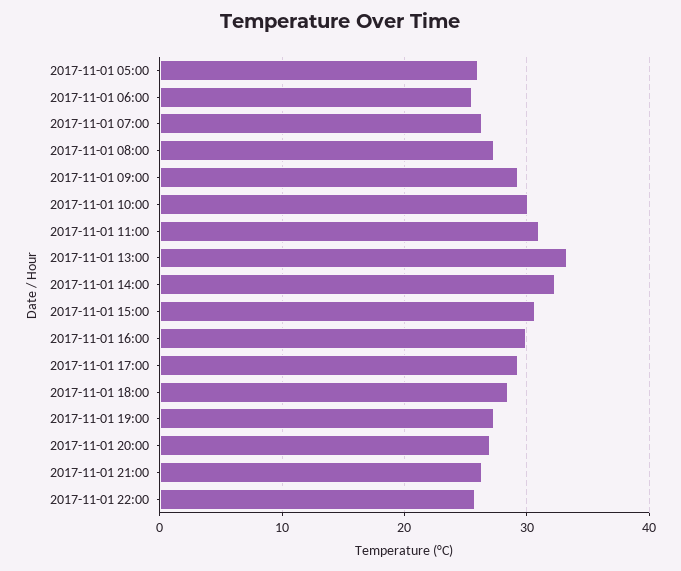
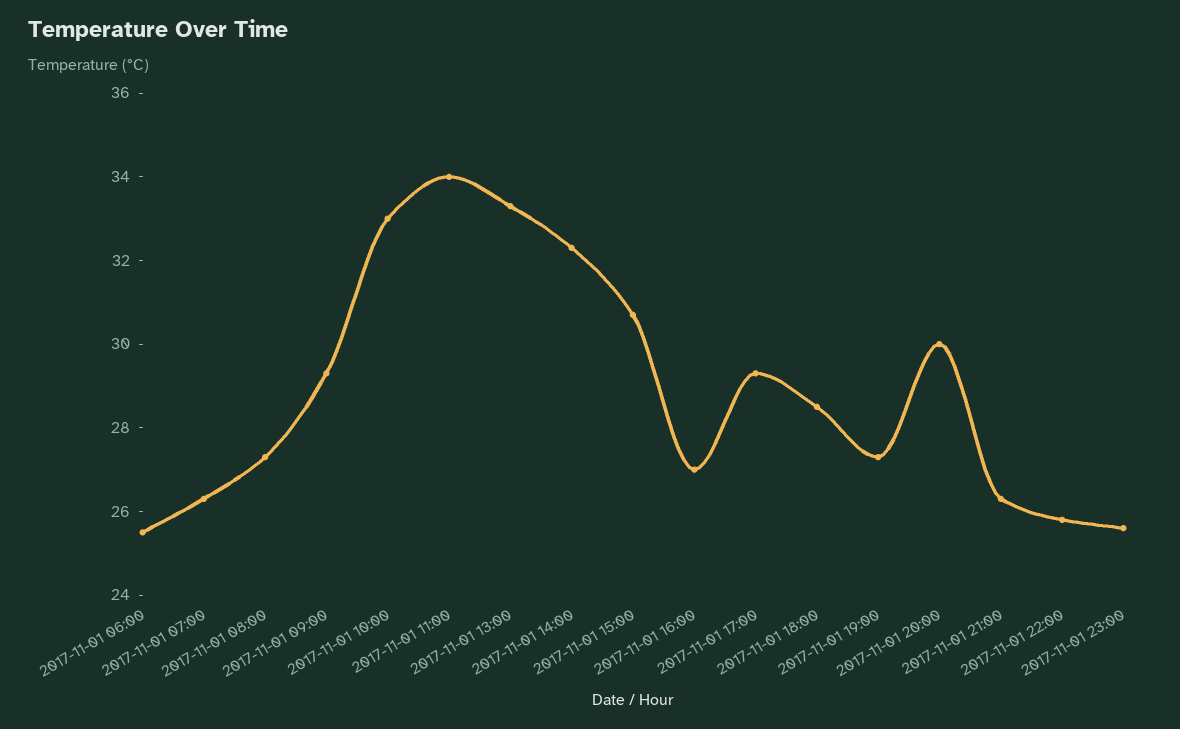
2017-11-01 05:00: 26 -> none
2017-11-01 10:00: 30 -> 33
2017-11-01 11:00: 31 -> 34
2017-11-01 16:00: 30 -> 27
2017-11-01 20:00: 27 -> 30
2017-11-01 23:00: none -> 25.5

